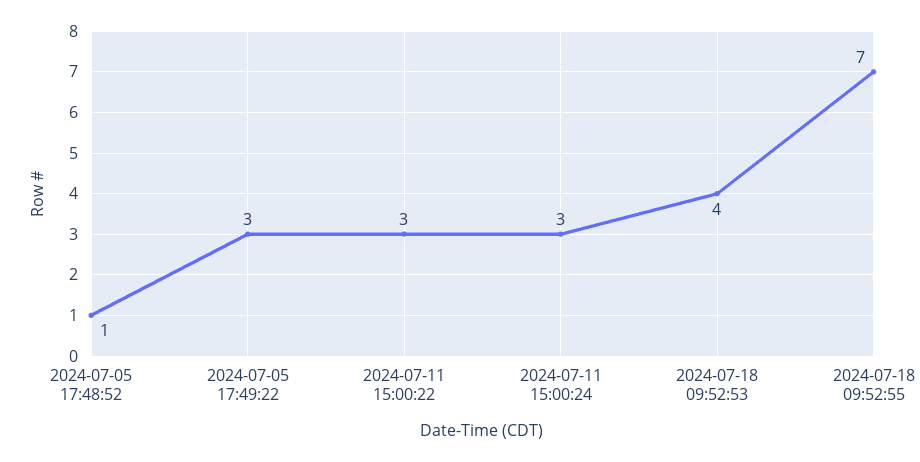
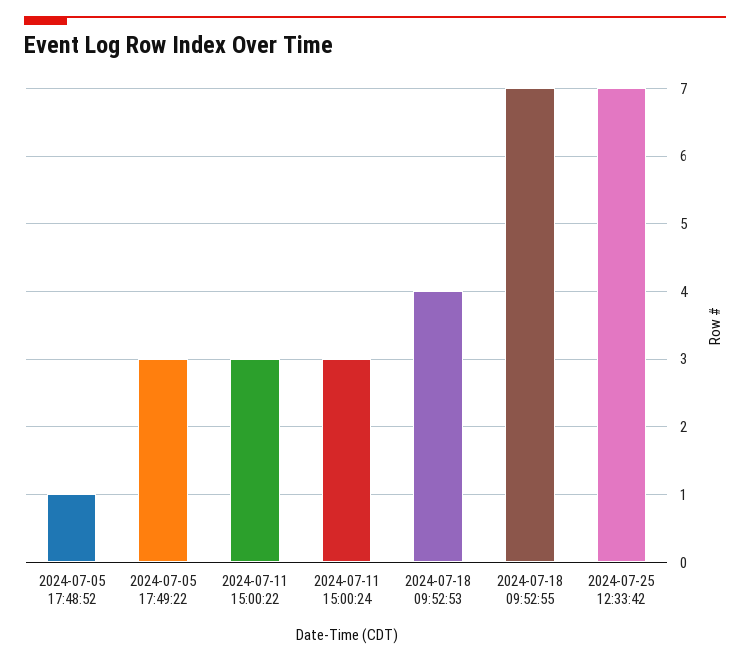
2024-07-25 12:33:42: none -> 7

